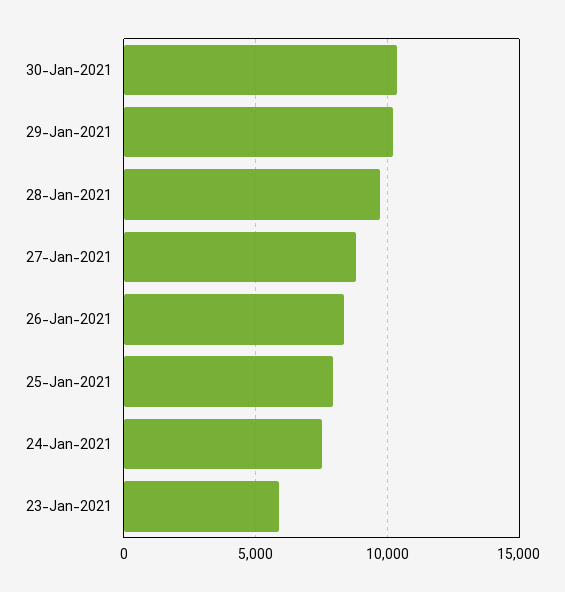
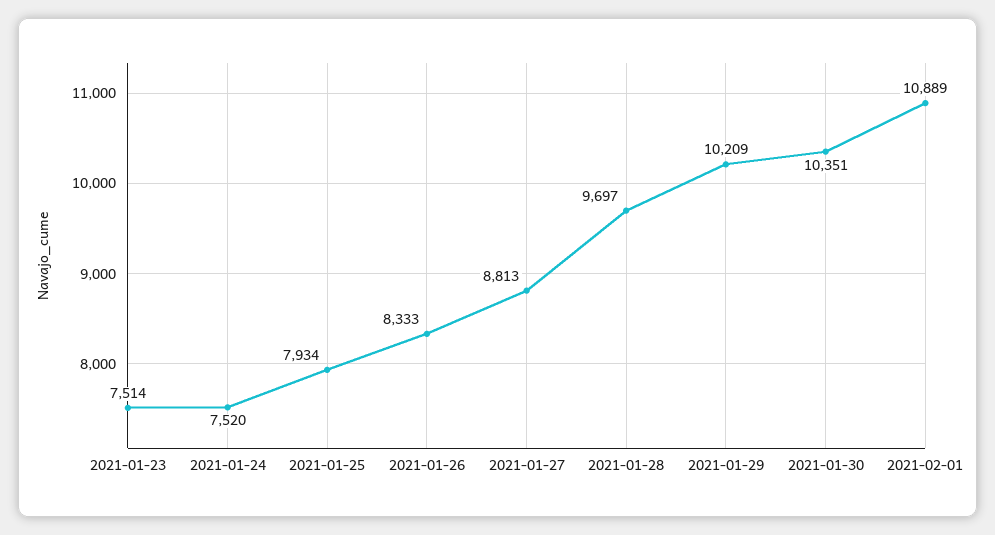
23-Jan-2021: 6000 -> 7514
2021-02-01: none -> 10889

